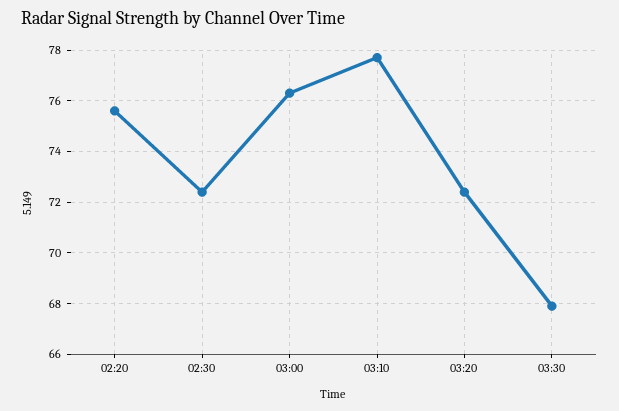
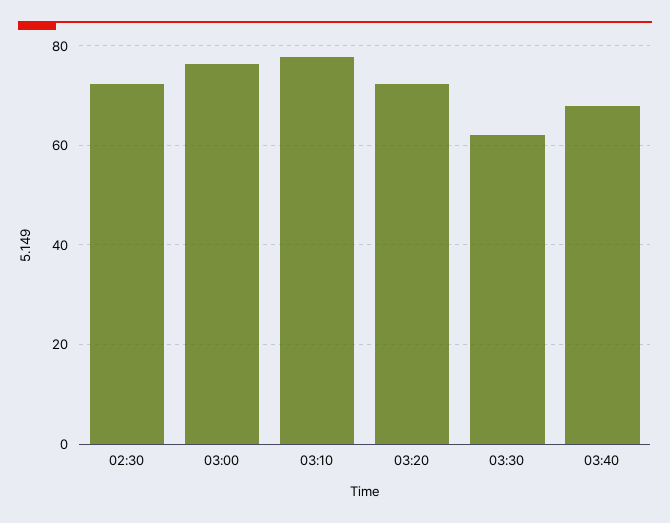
02:20: 75.5 -> none
03:30: 68 -> 62
03:40: none -> 68

